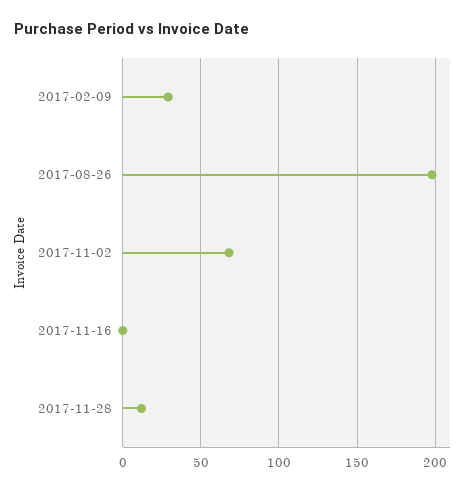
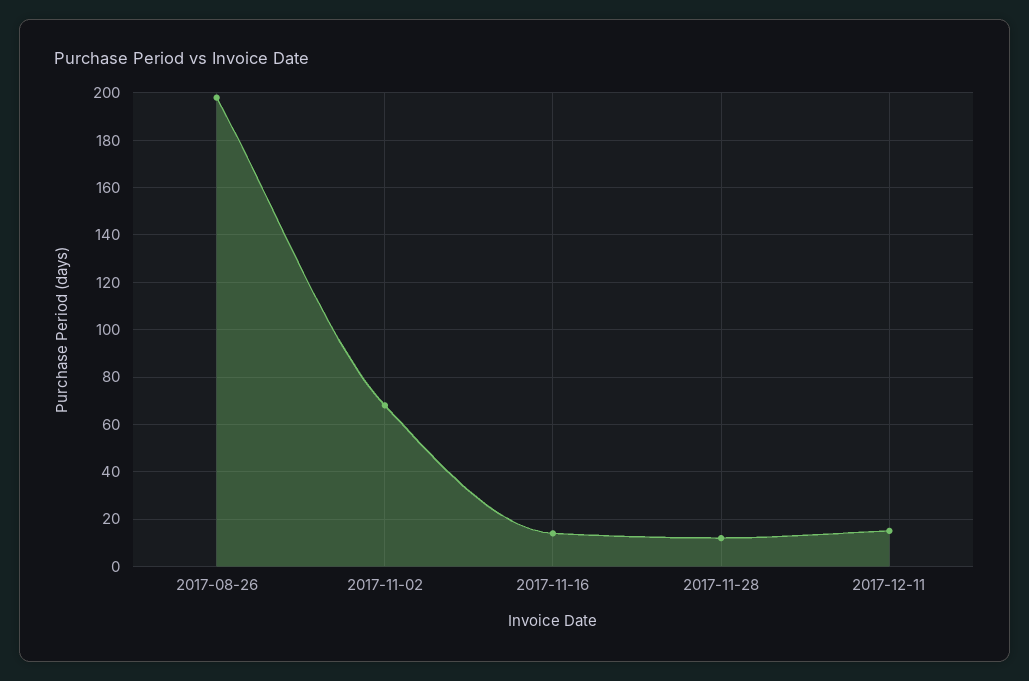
2017-02-09: 30 -> none
2017-11-16: 0 -> 15
2017-12-11: none -> 15

